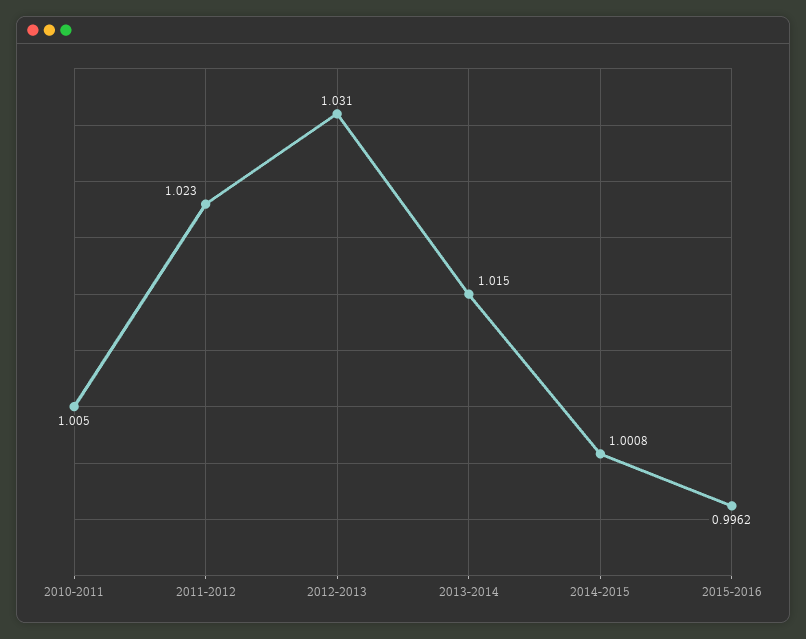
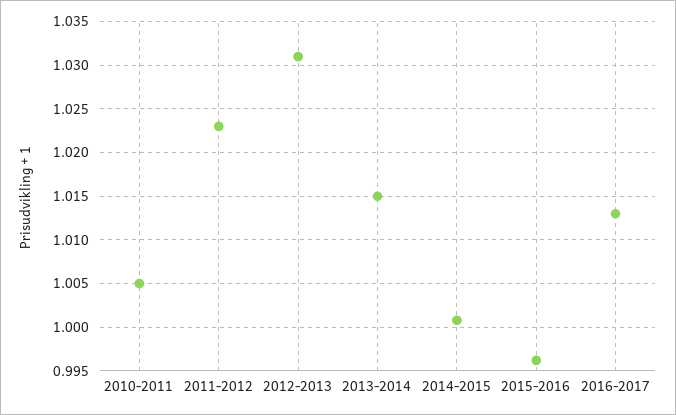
2016-2017: none -> 1.013

